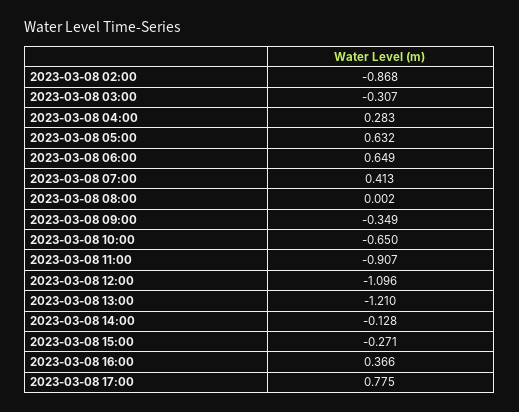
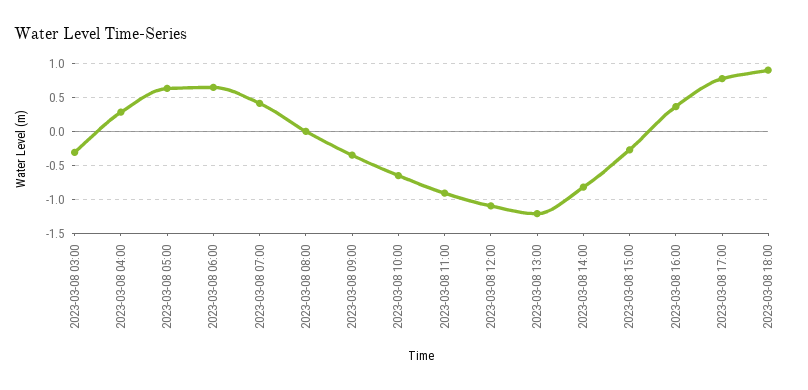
2023-03-08 02:00: -0.868 -> none
2023-03-08 14:00: -0.128 -> -0.8
2023-03-08 18:00: none -> 0.9

